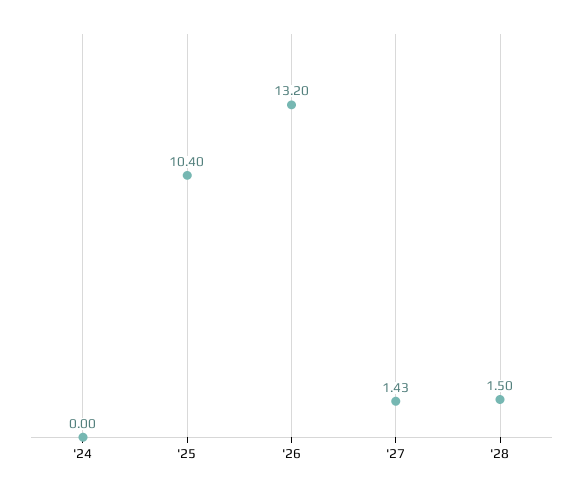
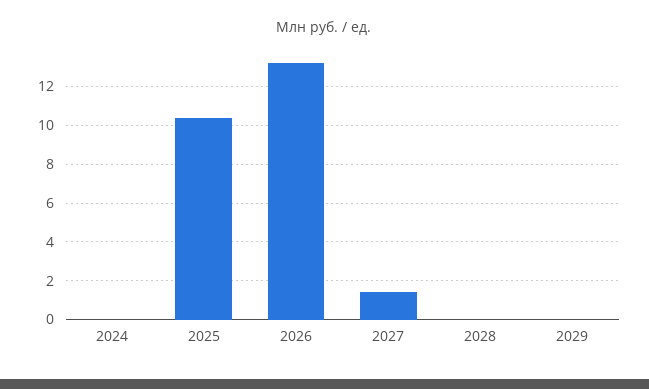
'28: 1.5 -> 0
2029: none -> 0

